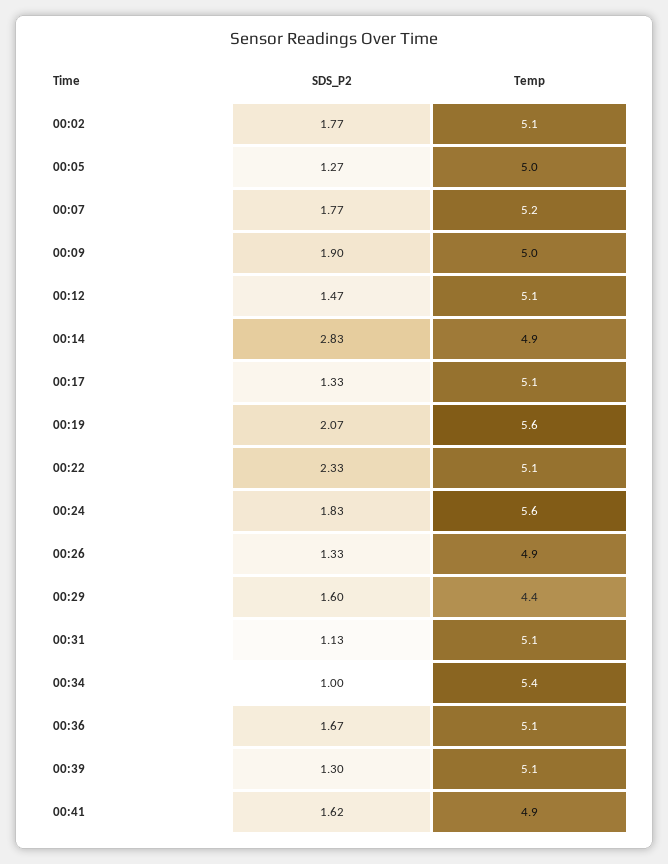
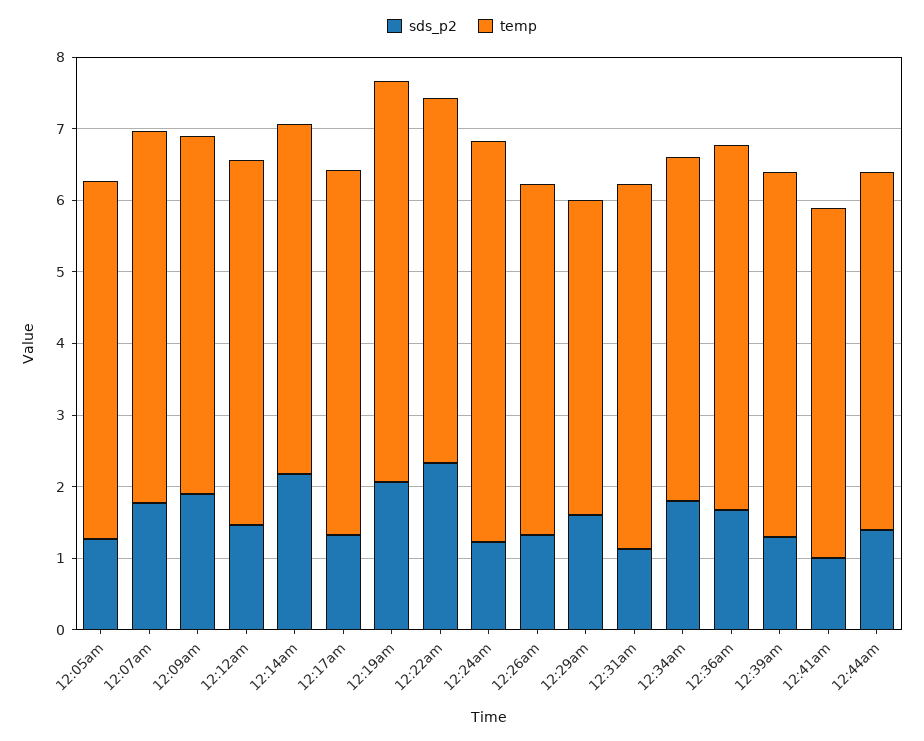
SDS_P2, 00:02: 1.77 -> none
Temp, 00:02: 5.1 -> none
SDS_P2, 00:14: 2.83 -> 2.2
SDS_P2, 00:24: 1.83 -> 1.2
SDS_P2, 00:34: 1 -> 1.8
Temp, 00:34: 5.4 -> 4.8
SDS_P2, 00:41: 1.62 -> 1
SDS_P2, 12:44am: none -> 1.4
Temp, 12:44am: none -> 5

